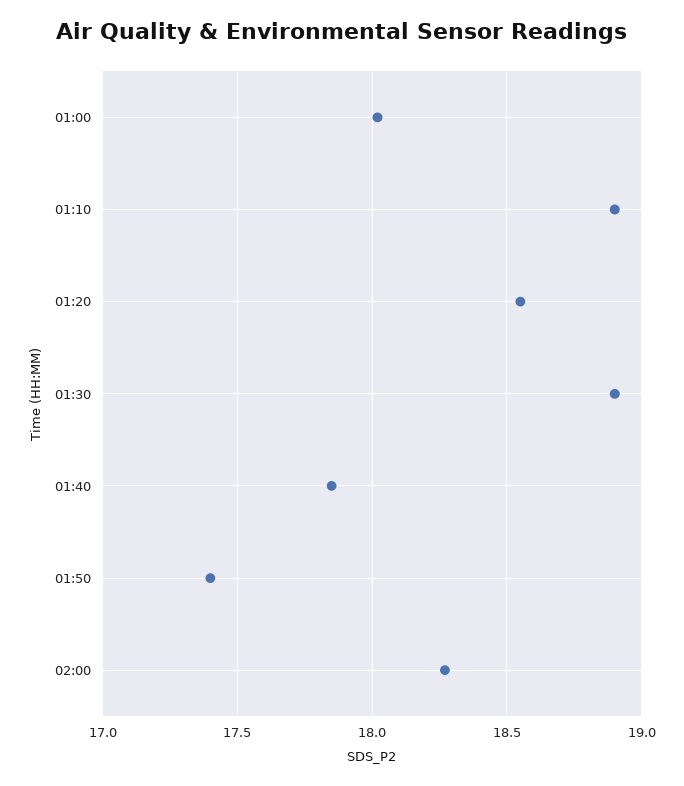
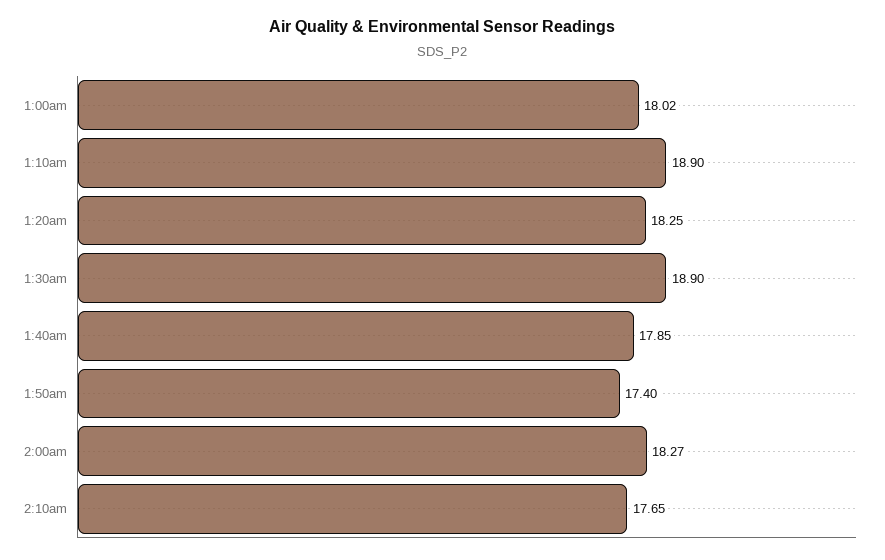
01:20: 18.55 -> 18.25
2:10am: none -> 17.65

